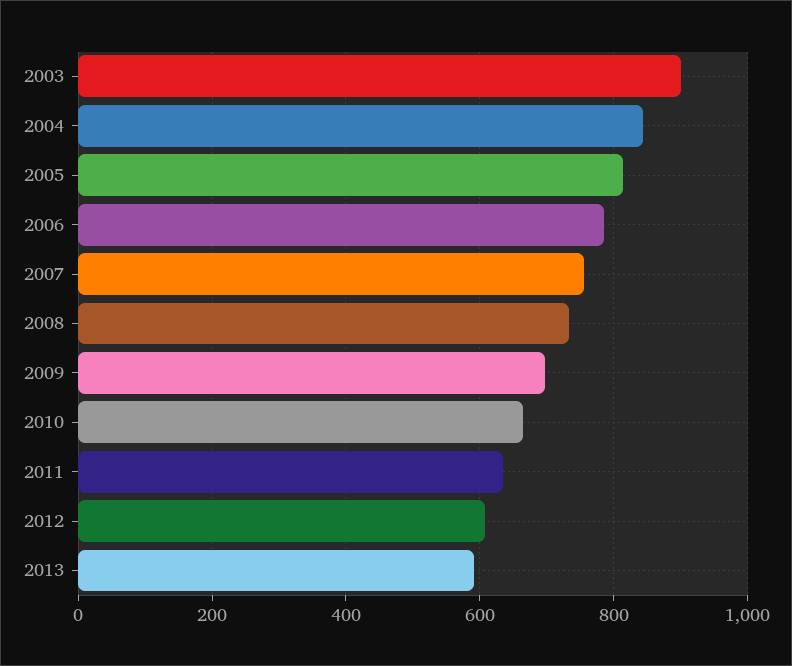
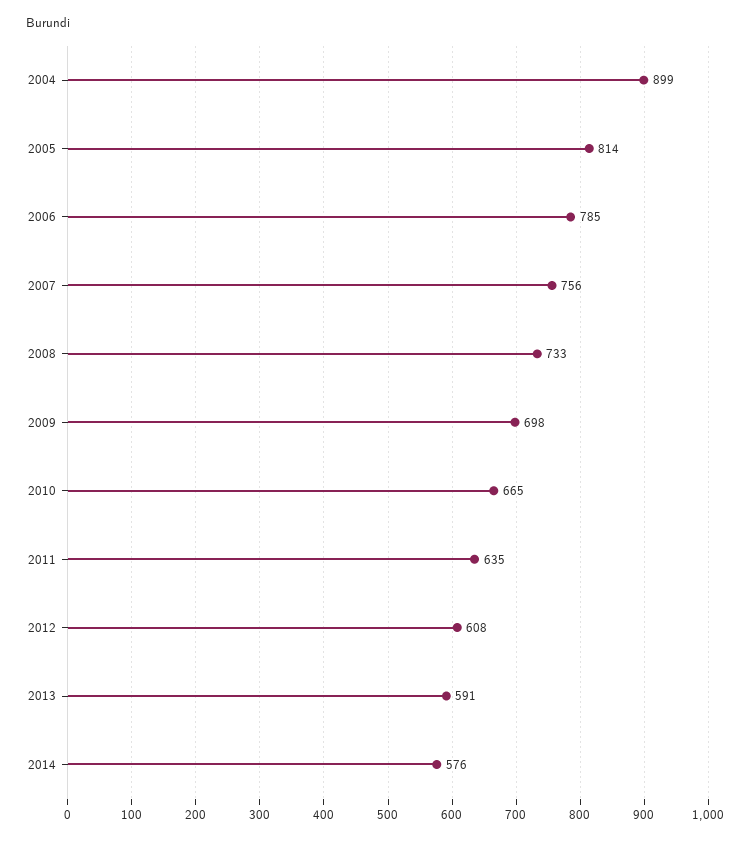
2003: 900 -> none
2004: 840 -> 899
2014: none -> 576

